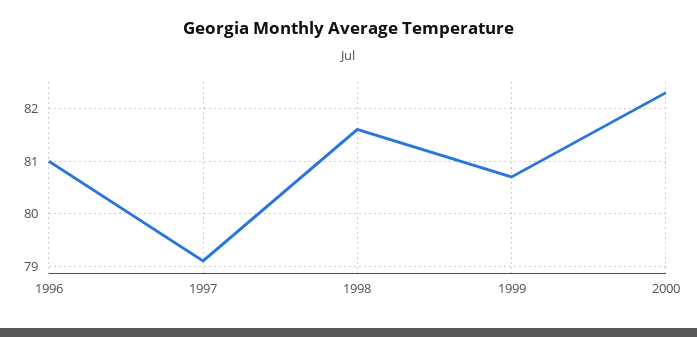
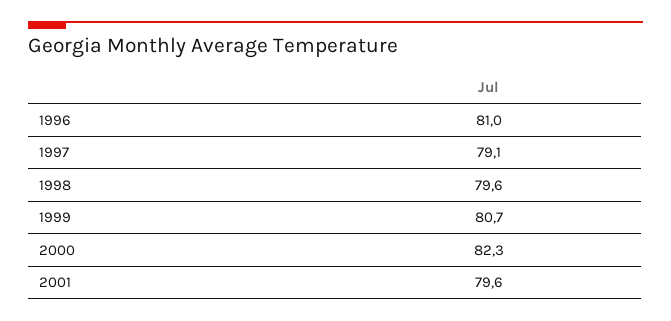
1998: 81.5 -> 79.6
2001: none -> 79.6

